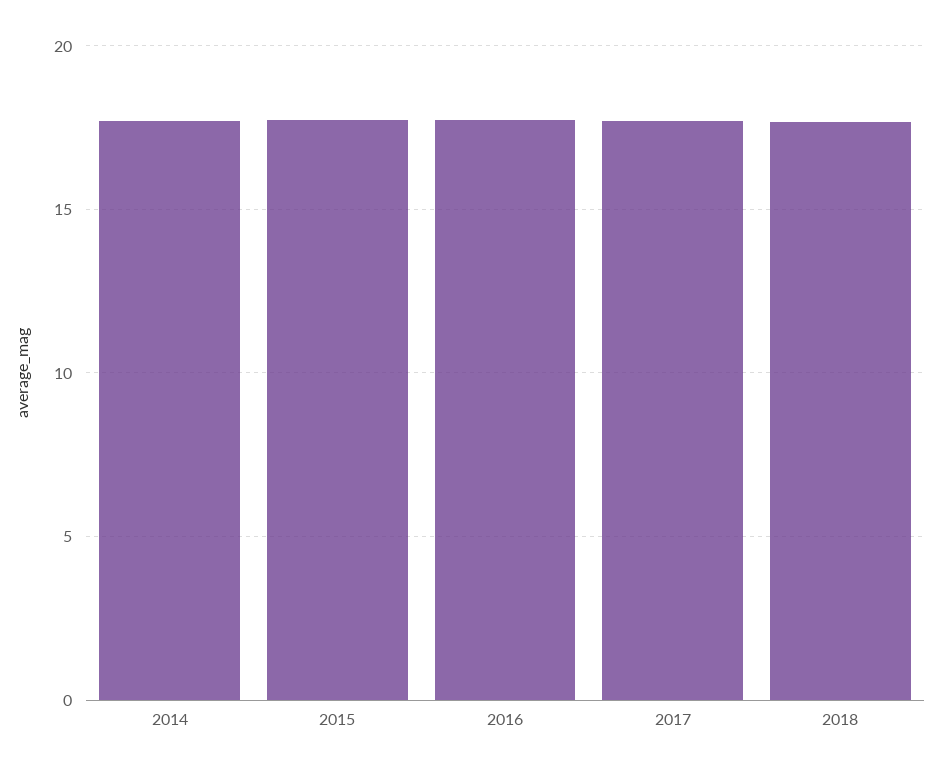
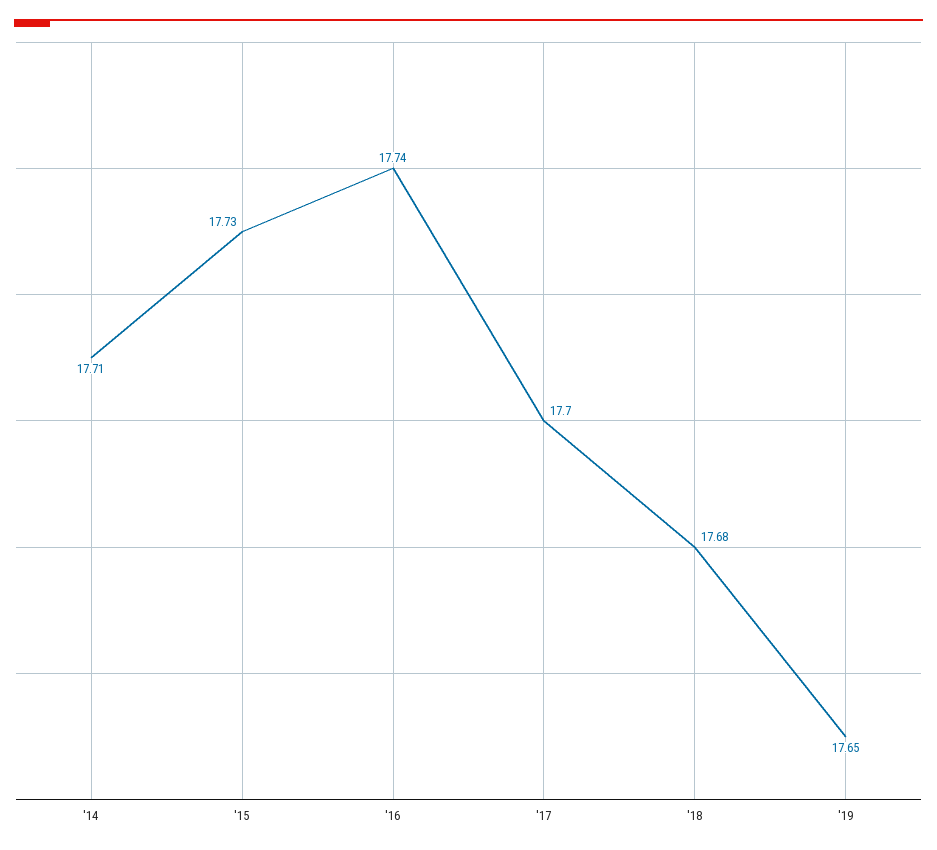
'19: none -> 17.65

